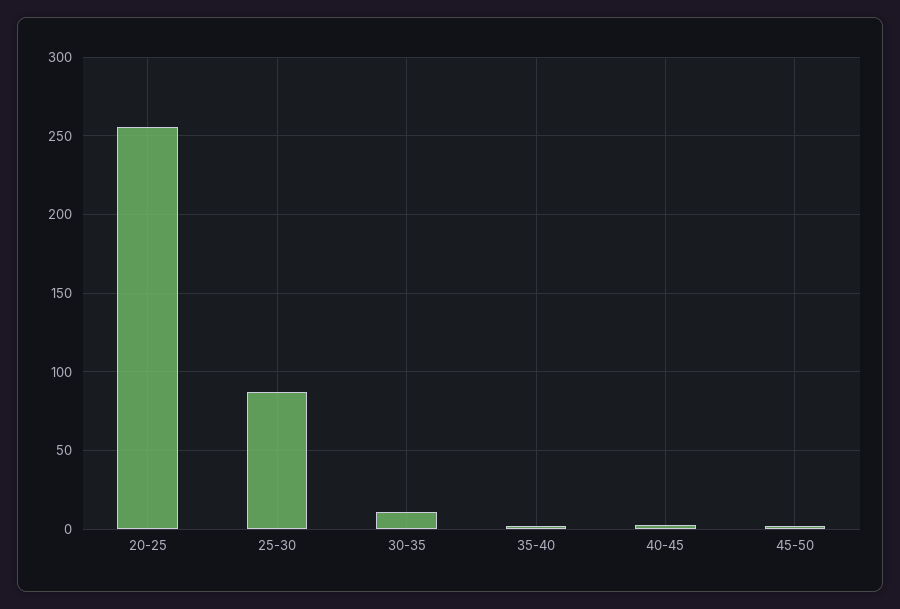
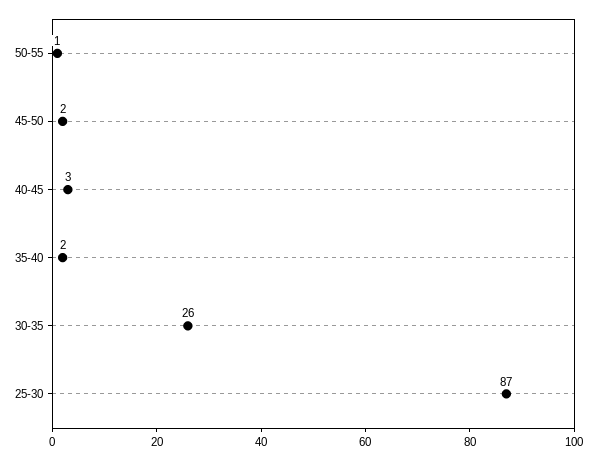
20-25: 255 -> none
30-35: 10 -> 26
50-55: none -> 1

